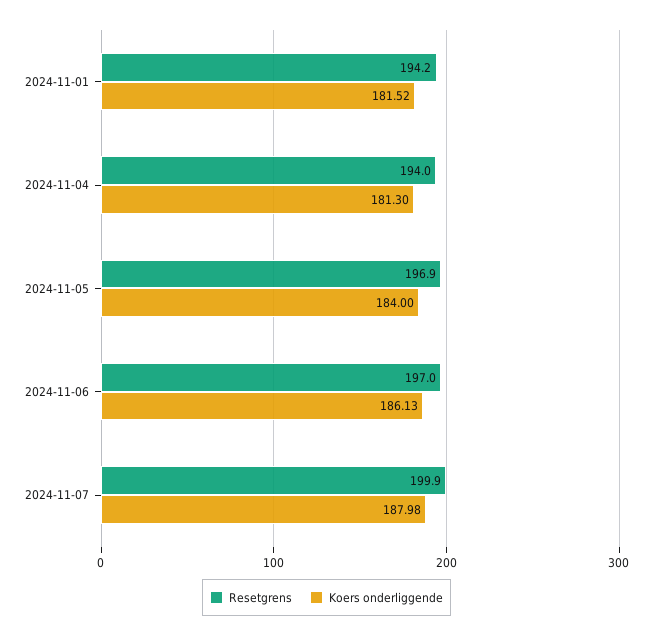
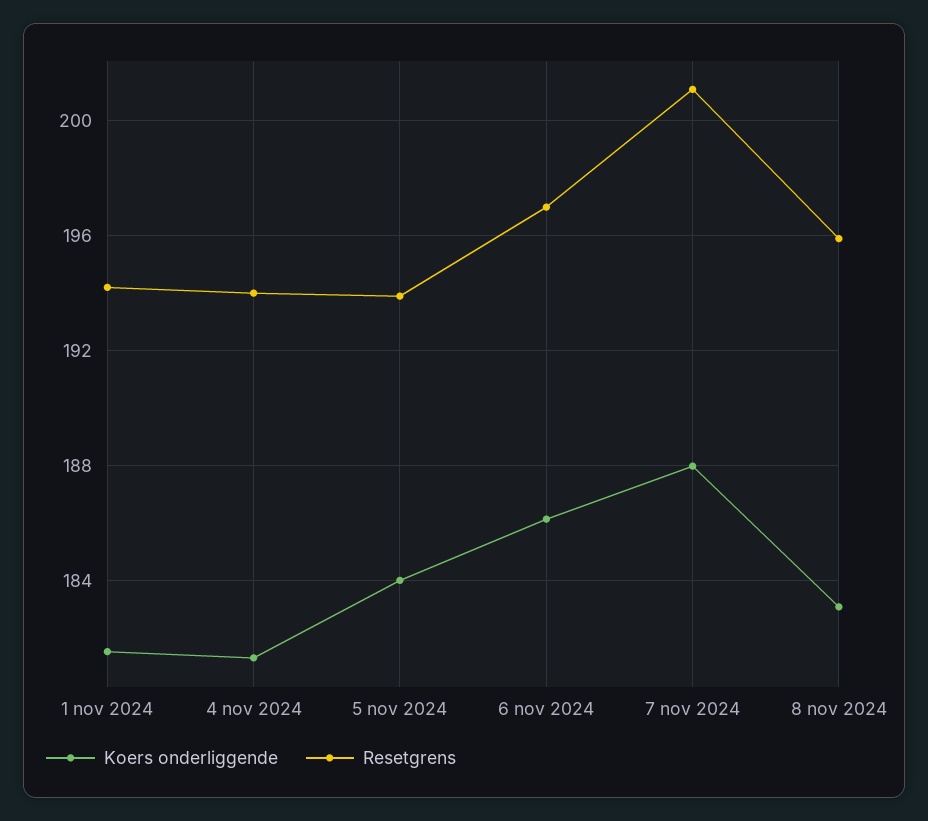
Resetgrens, 2024-11-05: 196.9 -> 194
Resetgrens, 2024-11-07: 199.9 -> 201
Koers onderliggende, 8 nov 2024: none -> 183
Resetgrens, 8 nov 2024: none -> 196

